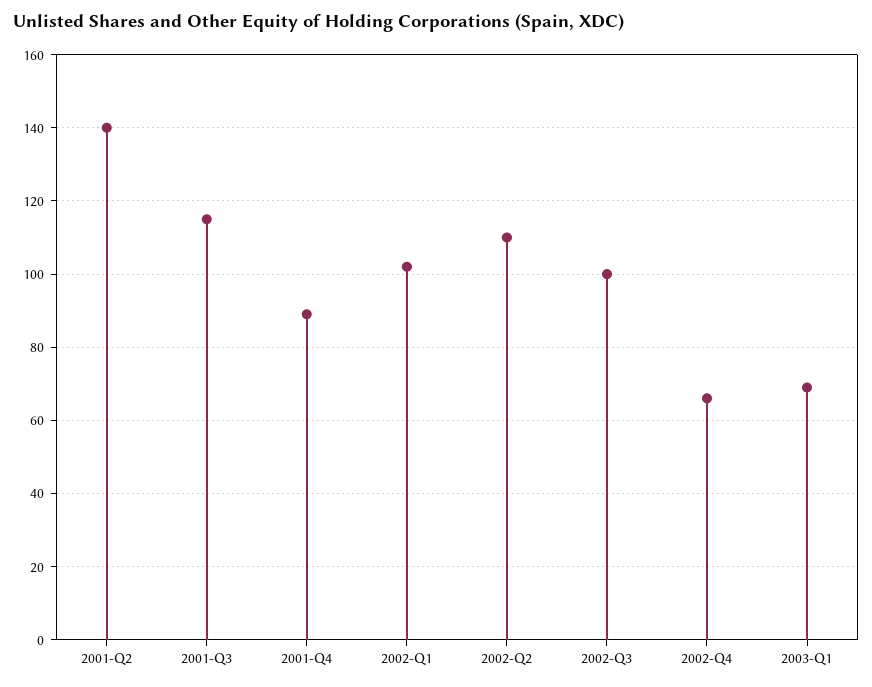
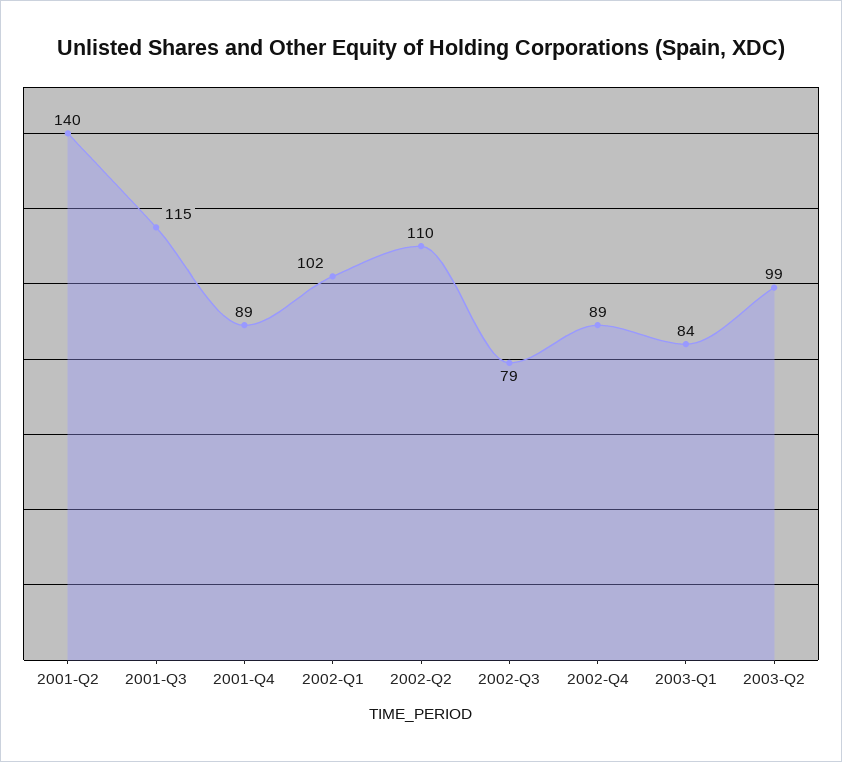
2002-Q3: 100 -> 79
2002-Q4: 65 -> 89
2003-Q1: 70 -> 84
2003-Q2: none -> 99

